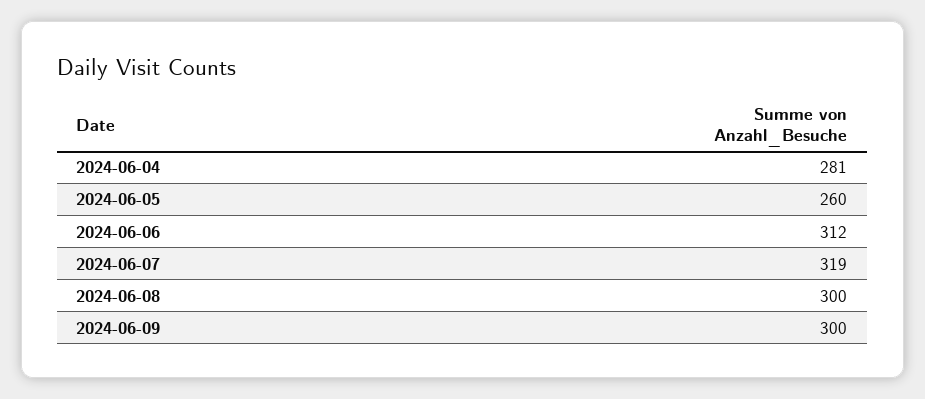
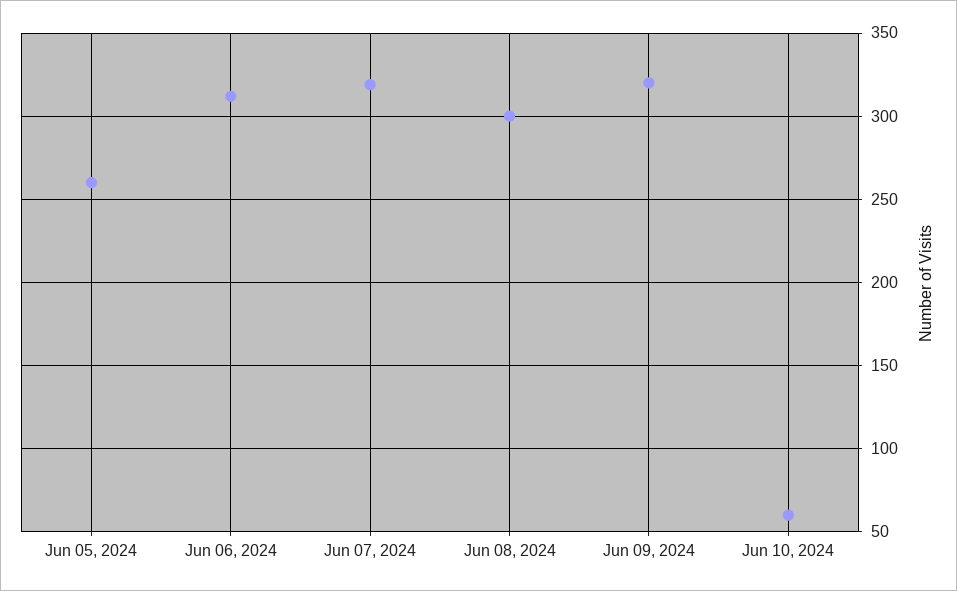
2024-06-04: 281 -> none
2024-06-09: 300 -> 320
Jun 10, 2024: none -> 60

